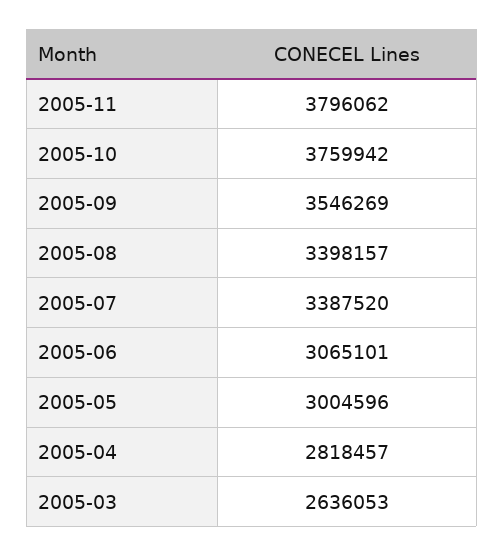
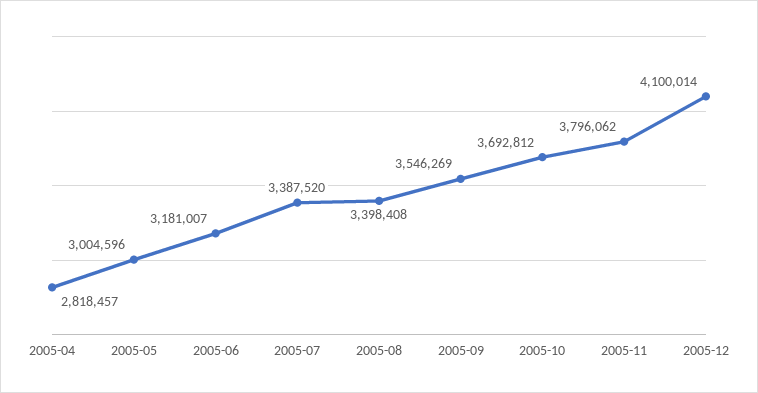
2005-10: 3759942 -> 3692812
2005-08: 3398157 -> 3398408
2005-06: 3065101 -> 3181007
2005-03: 2636053 -> none
2005-12: none -> 4100014

